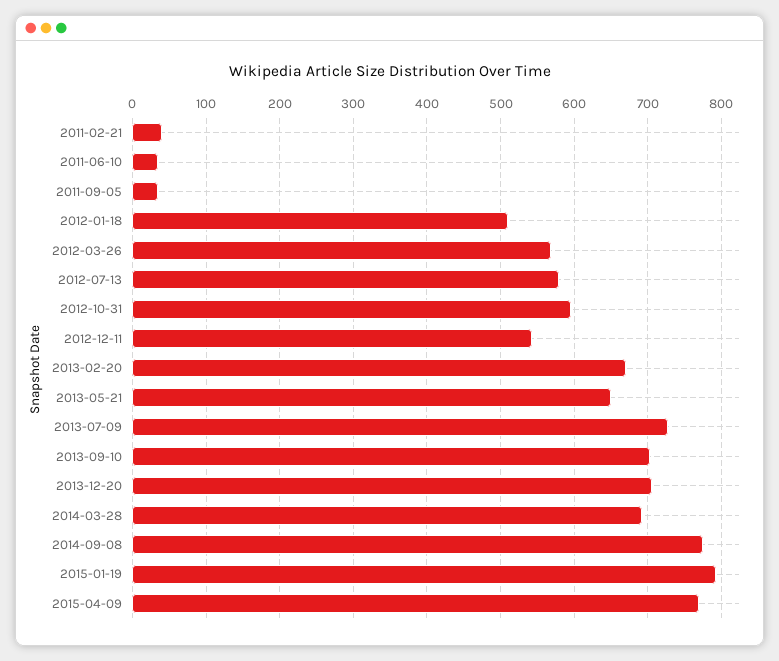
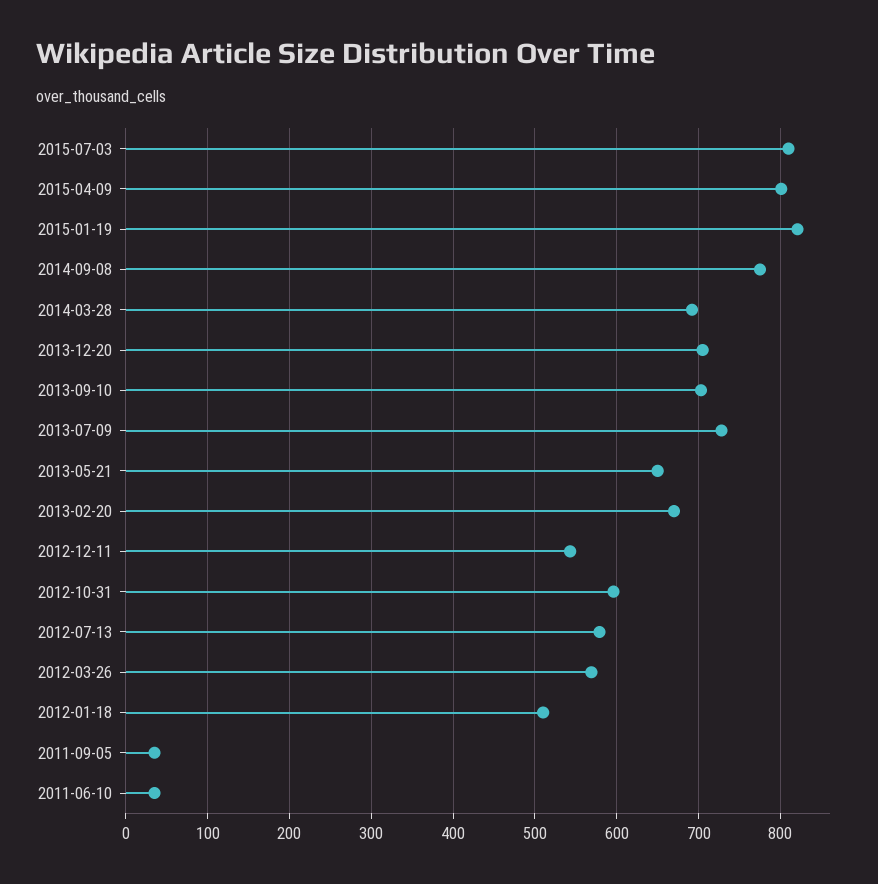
2011-02-21: 40 -> none
2015-01-19: 790 -> 820
2015-04-09: 770 -> 800
2015-07-03: none -> 810

